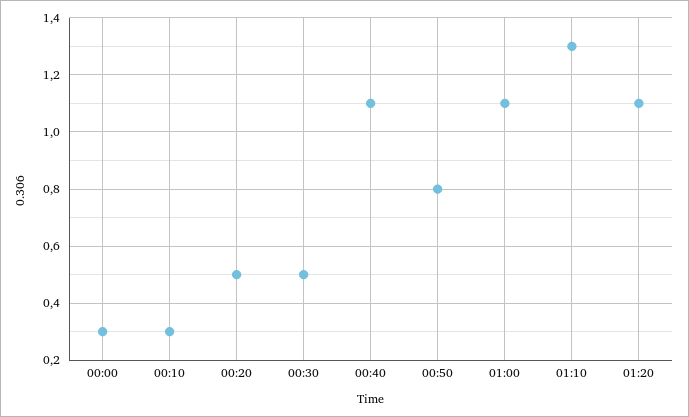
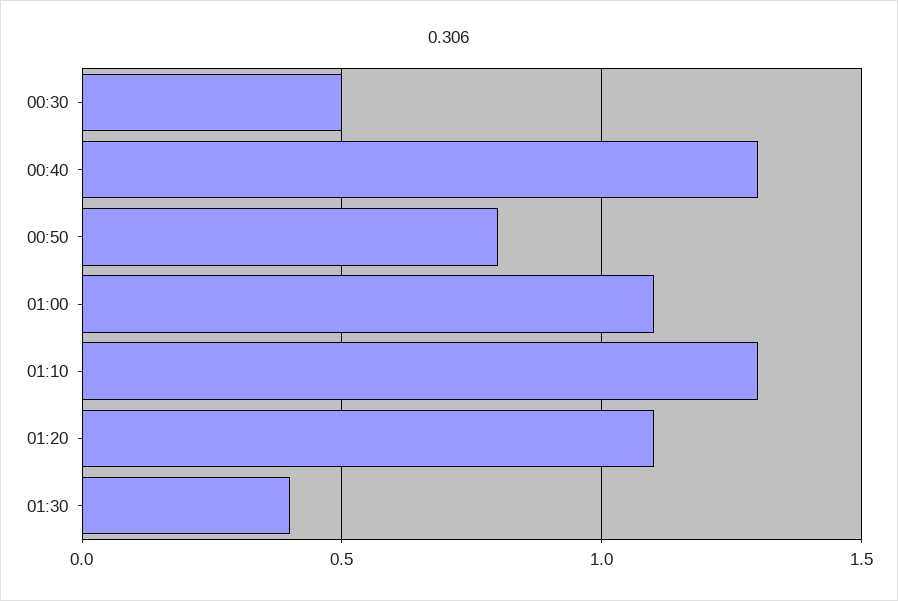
00:00: 0.3 -> none
00:10: 0.3 -> none
00:20: 0.5 -> none
00:40: 1.1 -> 1.3
01:30: none -> 0.4

